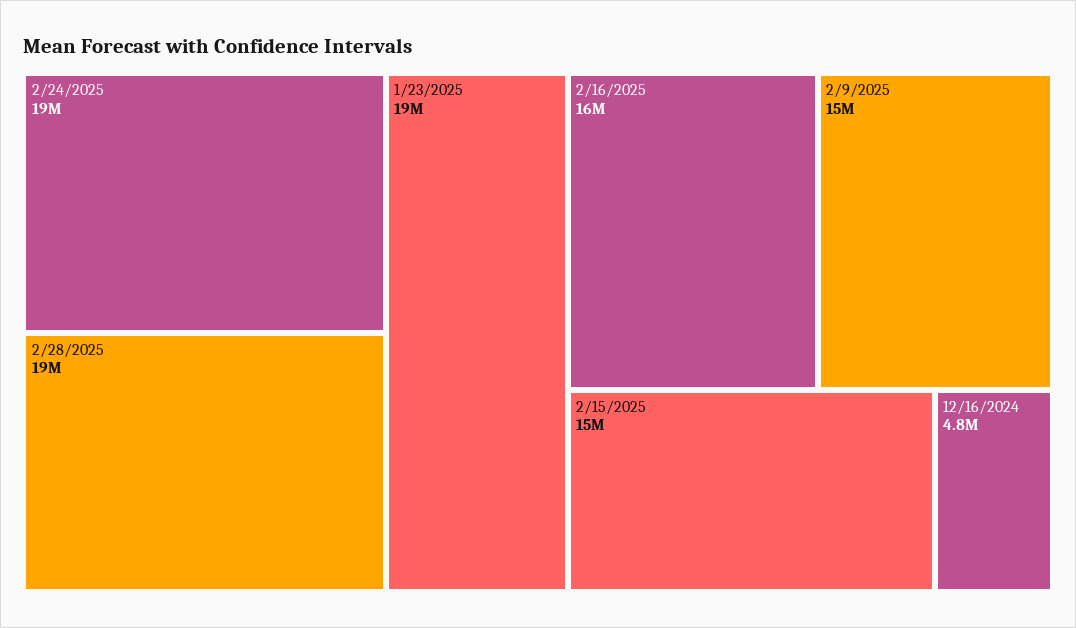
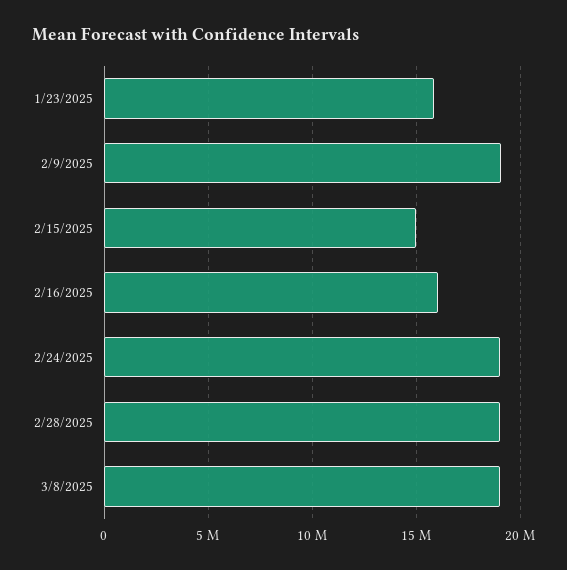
1/23/2025: 19000000 -> 16000000
2/9/2025: 15000000 -> 19000000
12/16/2024: 4800000 -> none
3/8/2025: none -> 19000000

